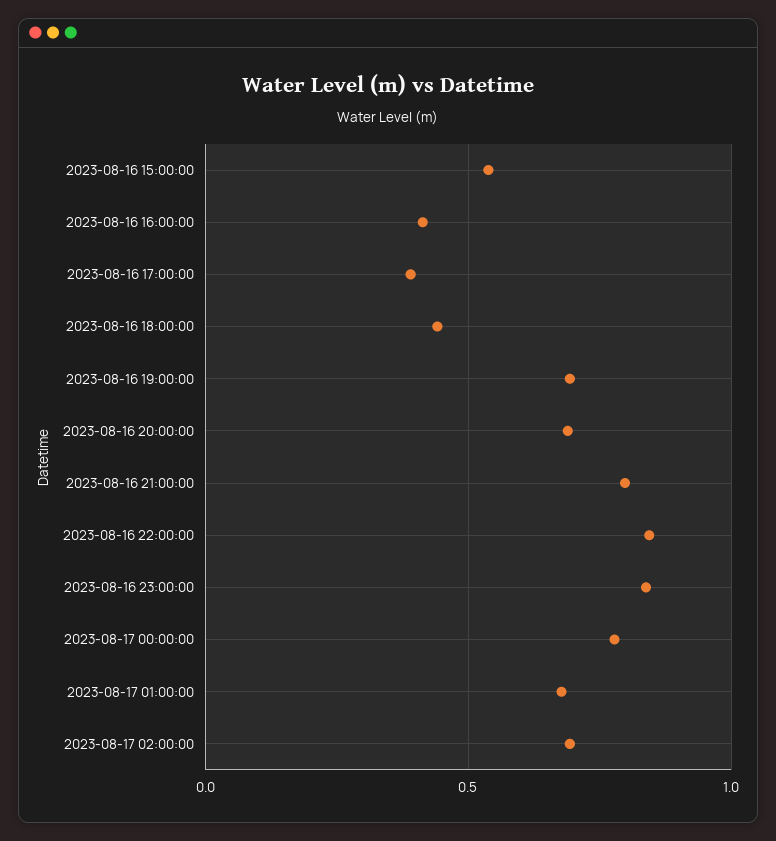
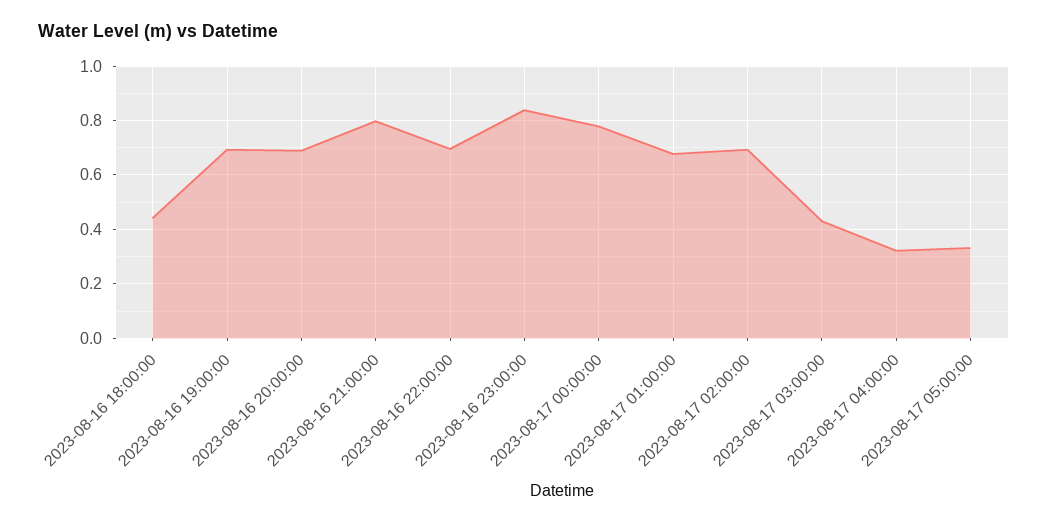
2023-08-16 15:00:00: 0.55 -> none
2023-08-16 16:00:00: 0.4 -> none
2023-08-16 17:00:00: 0.4 -> none
2023-08-16 22:00:00: 0.85 -> 0.7
2023-08-17 03:00:00: none -> 0.425
2023-08-17 04:00:00: none -> 0.325
2023-08-17 05:00:00: none -> 0.325

